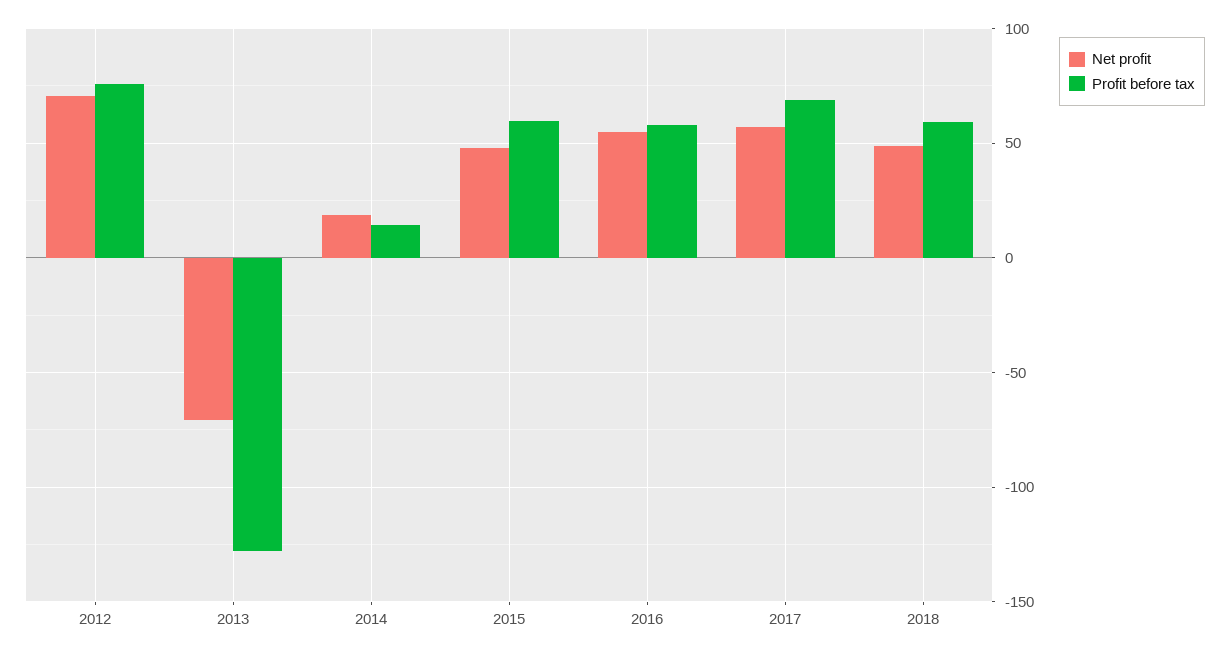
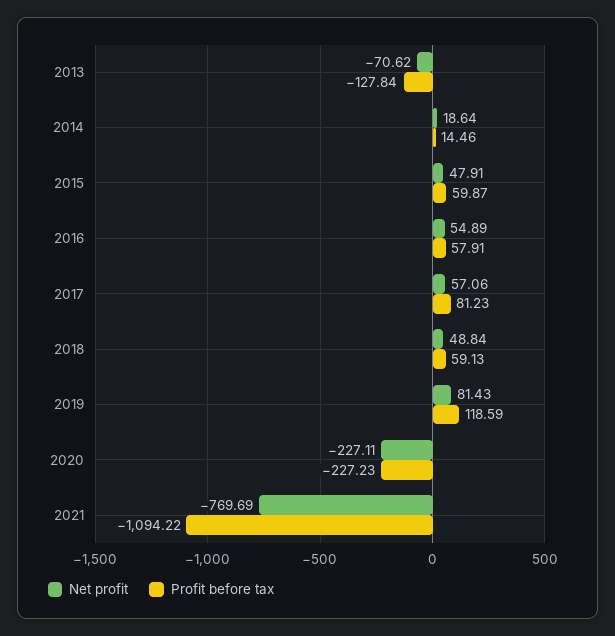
Net profit, 2012: 70 -> none
Profit before tax, 2012: 75 -> none
Profit before tax, 2017: 70 -> 81.23
Net profit, 2019: none -> 81.43
Profit before tax, 2019: none -> 118.59
Net profit, 2020: none -> -227.11
Profit before tax, 2020: none -> -227.23
Net profit, 2021: none -> -769.69
Profit before tax, 2021: none -> -1094.22

